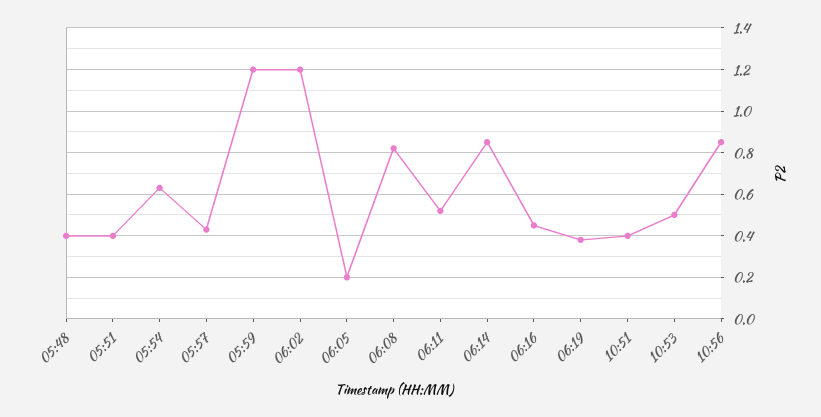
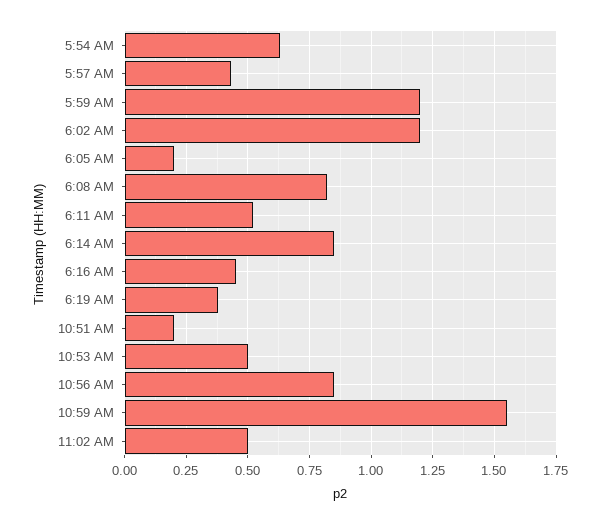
05:48: 0.4 -> none
05:51: 0.4 -> none
10:51: 0.4 -> 0.2
10:59 AM: none -> 1.55
11:02 AM: none -> 0.5

